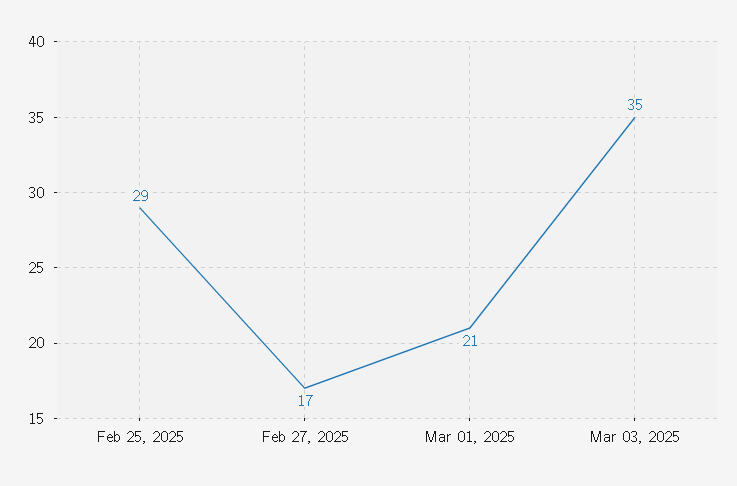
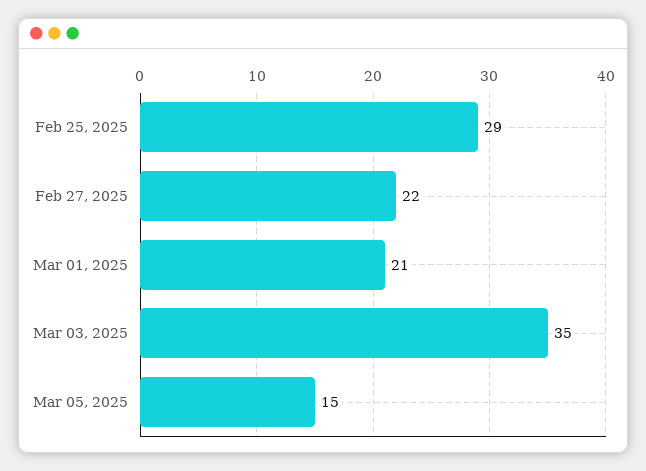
Feb 27, 2025: 17 -> 22
Mar 05, 2025: none -> 15

